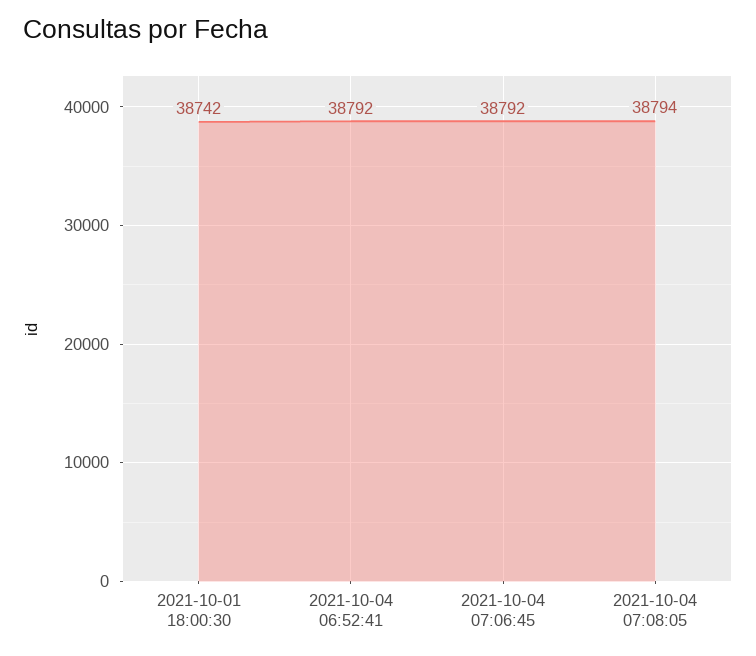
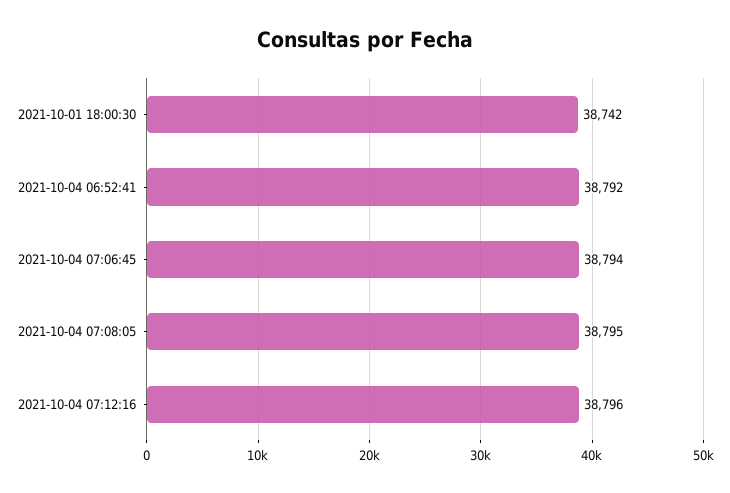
2021-10-04 07:06:45: 38792 -> 38794
2021-10-04 07:08:05: 38794 -> 38795
2021-10-04 07:12:16: none -> 38796

